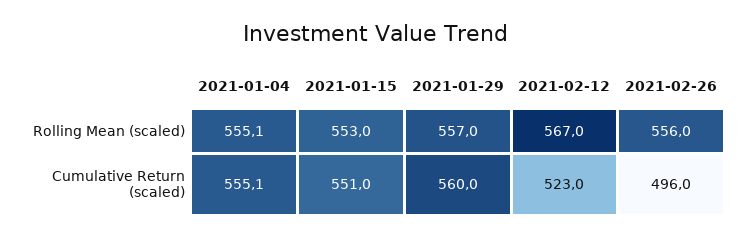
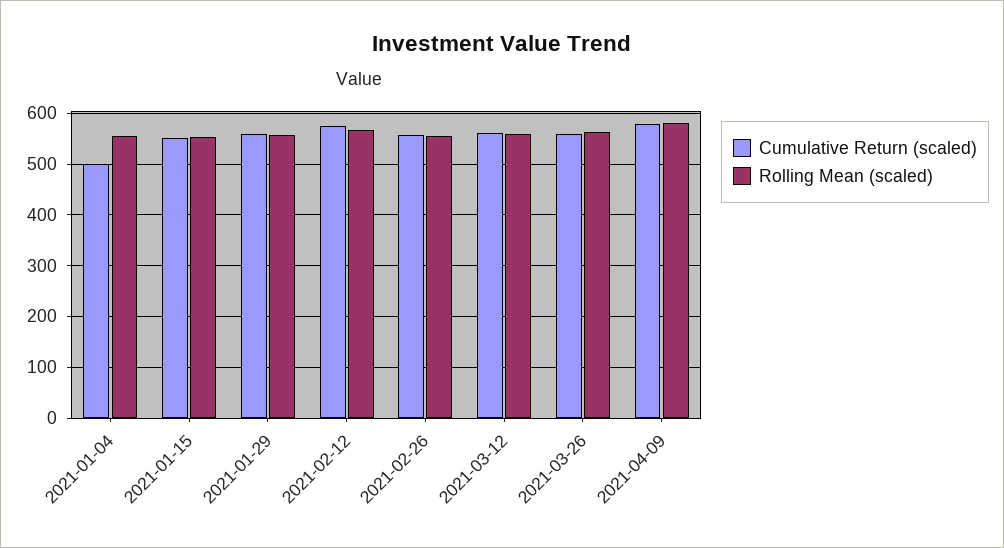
Cumulative Return (scaled), 2021-01-04: 555.1 -> 500
Cumulative Return (scaled), 2021-02-12: 523 -> 580
Cumulative Return (scaled), 2021-02-26: 496 -> 560
Cumulative Return (scaled), 2021-03-12: none -> 560
Rolling Mean (scaled), 2021-03-12: none -> 560
Cumulative Return (scaled), 2021-03-26: none -> 560
Rolling Mean (scaled), 2021-03-26: none -> 560
Cumulative Return (scaled), 2021-04-09: none -> 580
Rolling Mean (scaled), 2021-04-09: none -> 580

